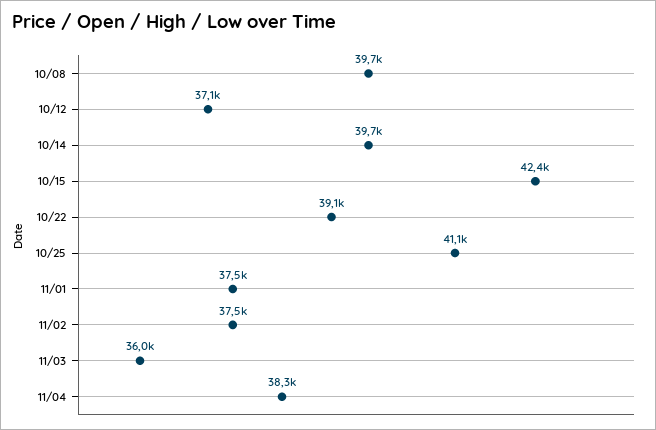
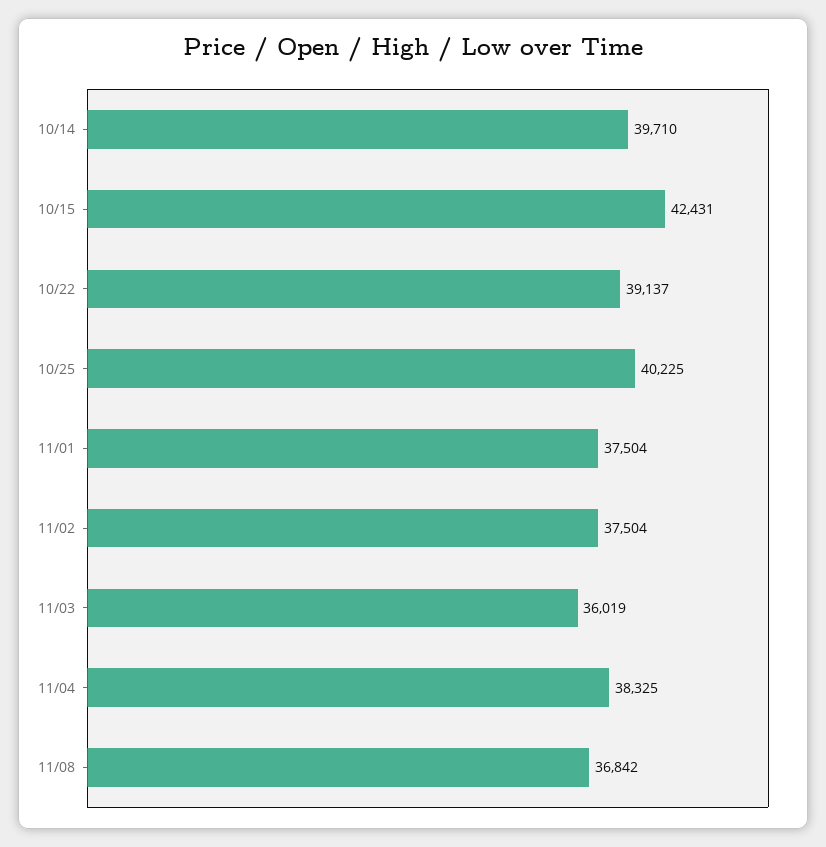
10/08: 39700 -> none
10/12: 37100 -> none
10/25: 41100 -> 40225
11/08: none -> 36842

